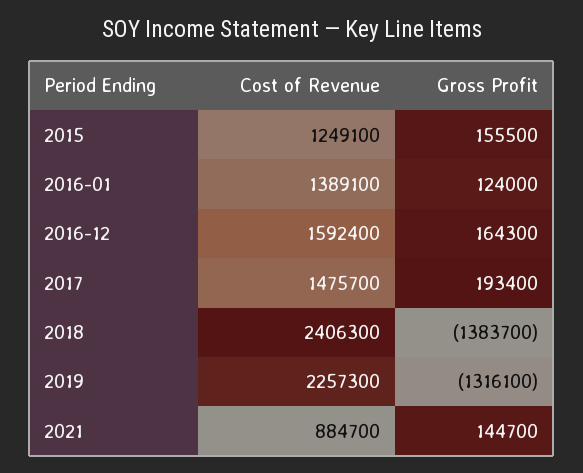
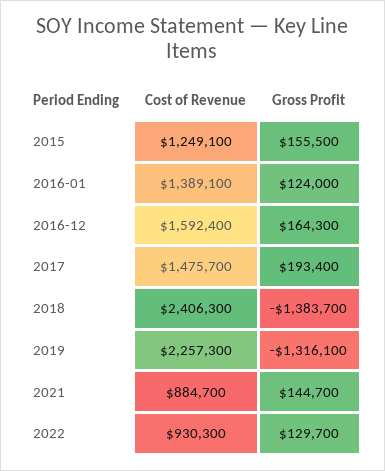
Cost of Revenue, 2022: none -> 930300
Gross Profit, 2022: none -> 129700

